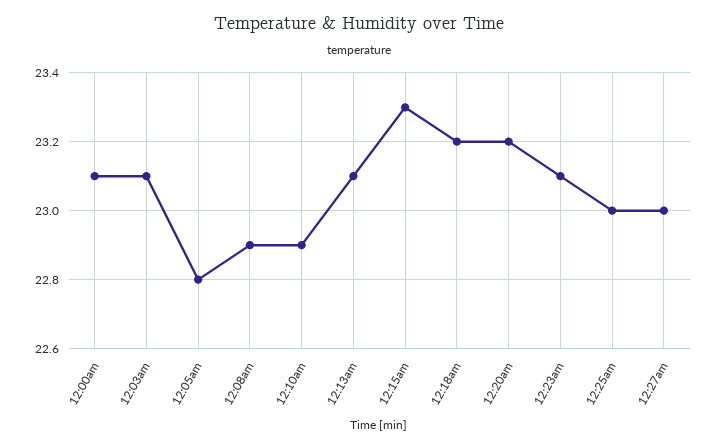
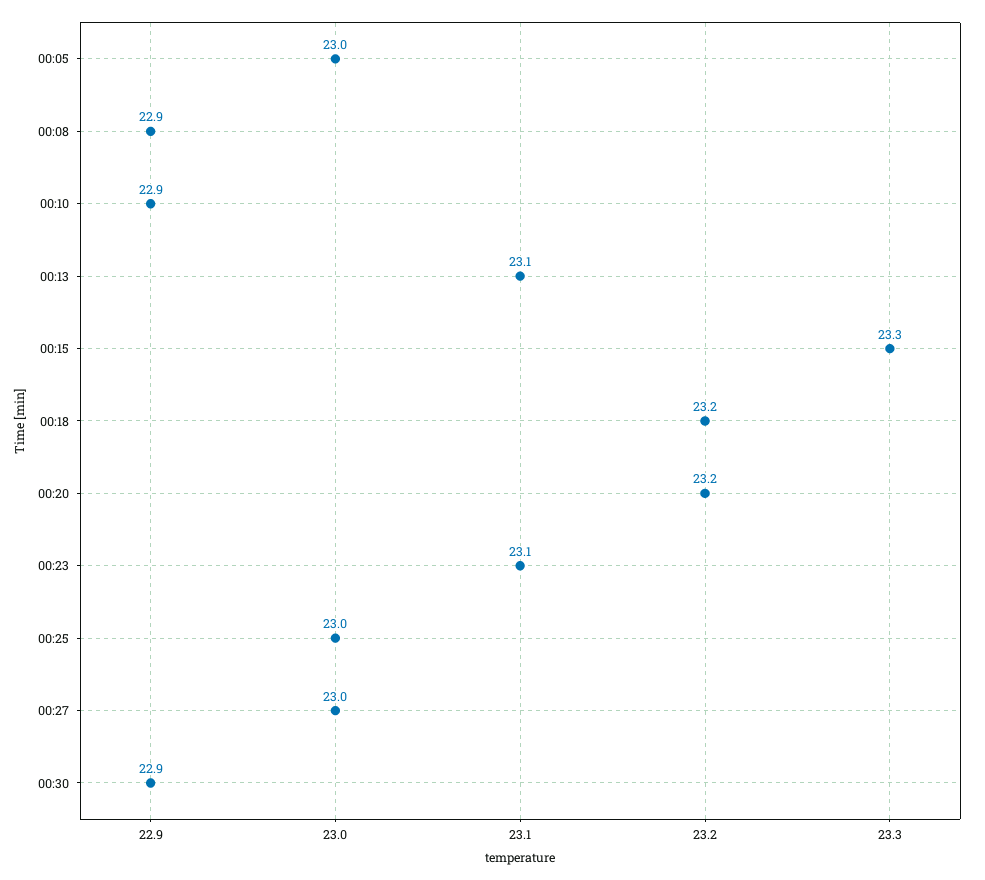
12:00am: 23.1 -> none
12:03am: 23.1 -> none
12:05am: 22.8 -> 23
00:30: none -> 22.9

